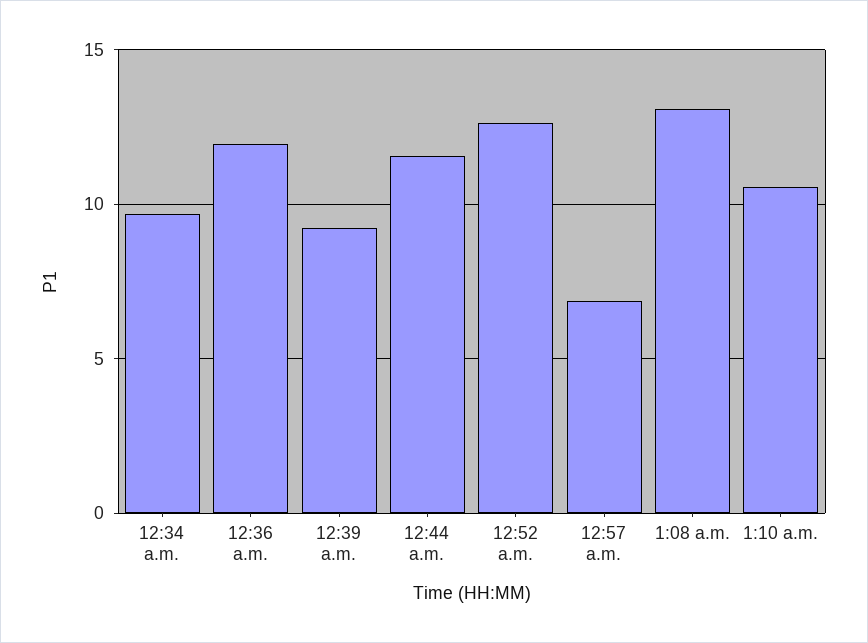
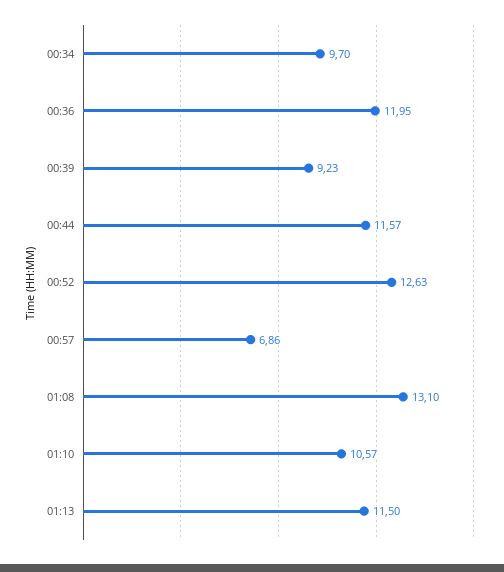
01:13: none -> 11.5

